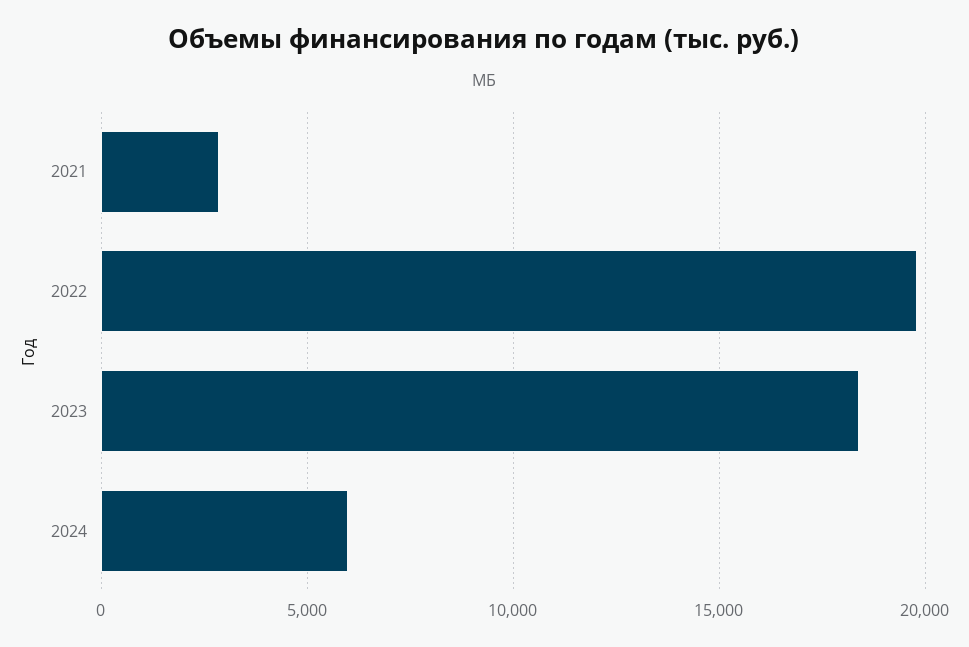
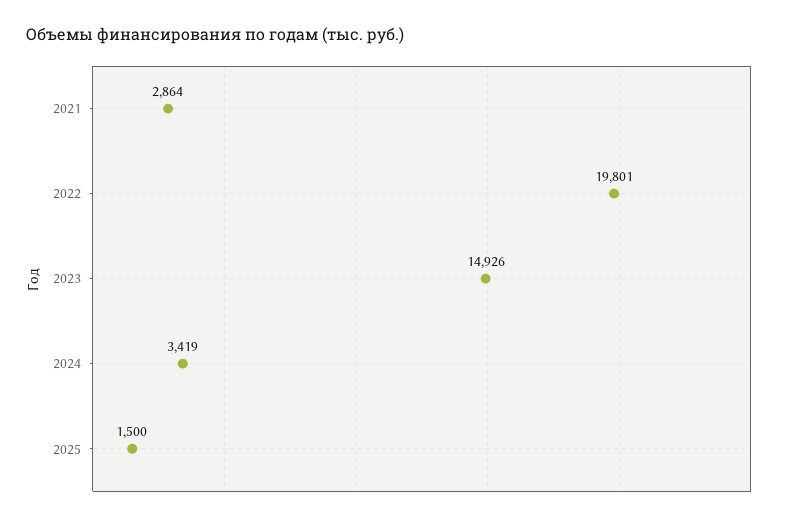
2023: 18500 -> 14926
2024: 6000 -> 3419
2025: none -> 1500

